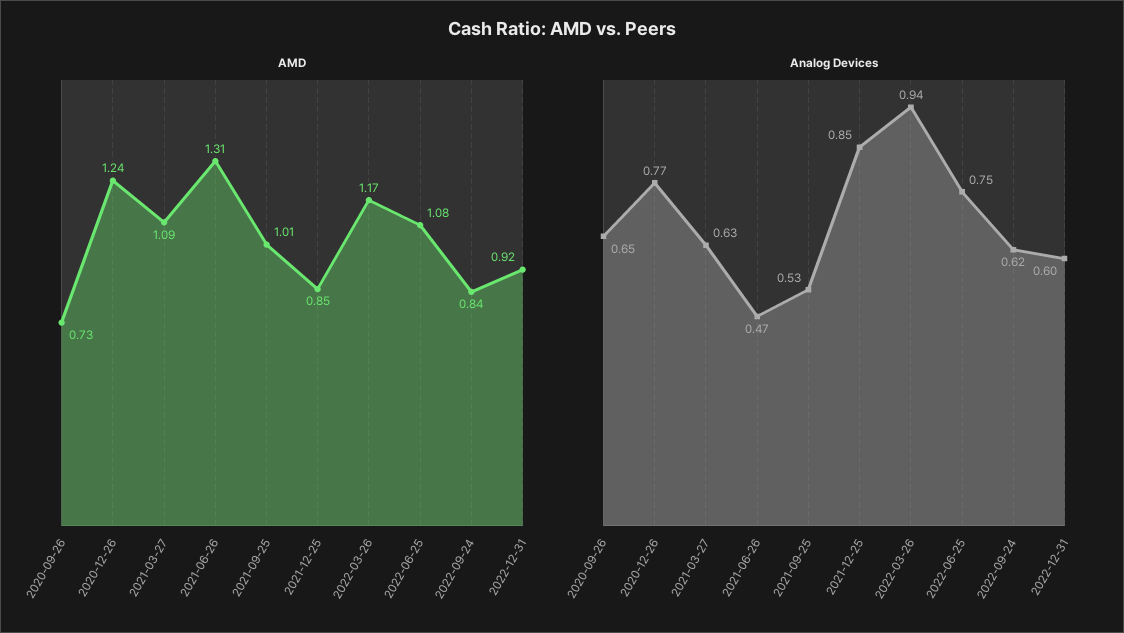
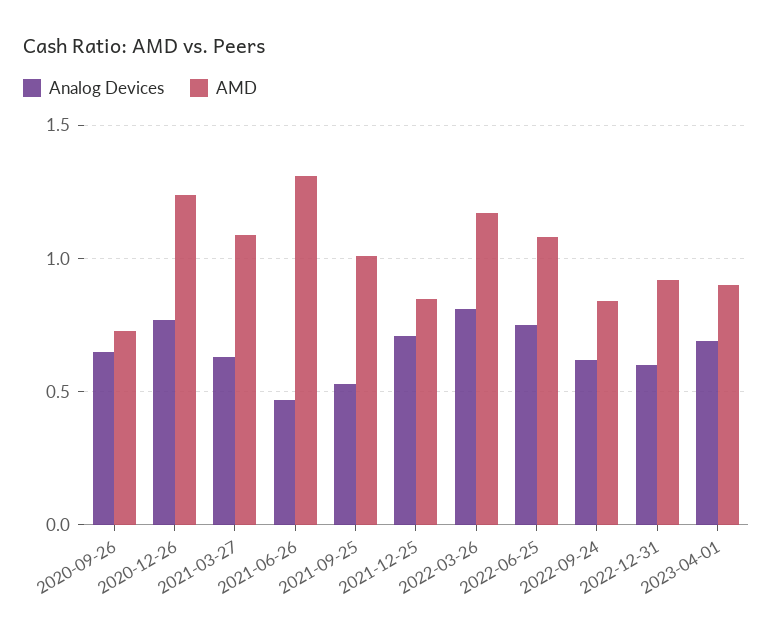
Analog Devices, 2021-12-25: 0.85 -> 0.7
Analog Devices, 2022-03-26: 0.94 -> 0.8
Analog Devices, 2023-04-01: none -> 0.7
AMD, 2023-04-01: none -> 0.9

